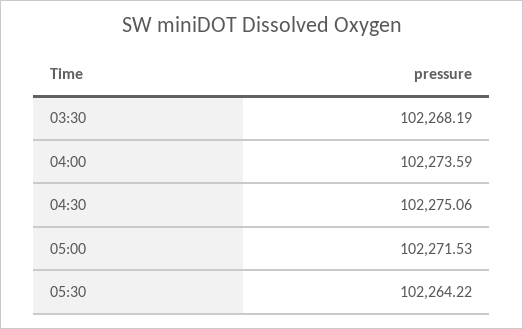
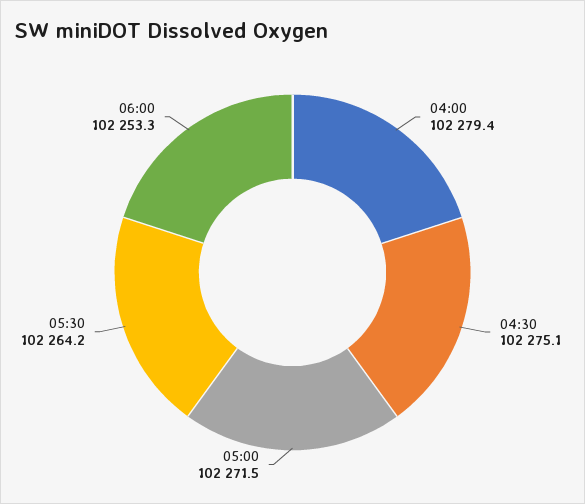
03:30: 102268.19 -> none
04:00: 102273.59 -> 102279.4
06:00: none -> 102253.3

